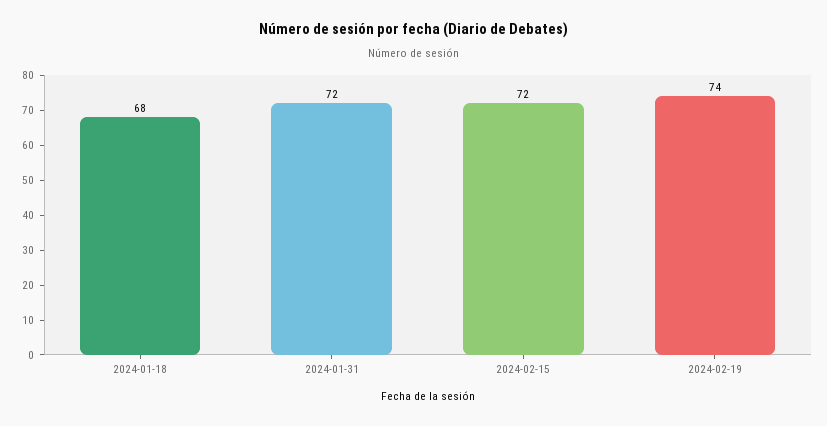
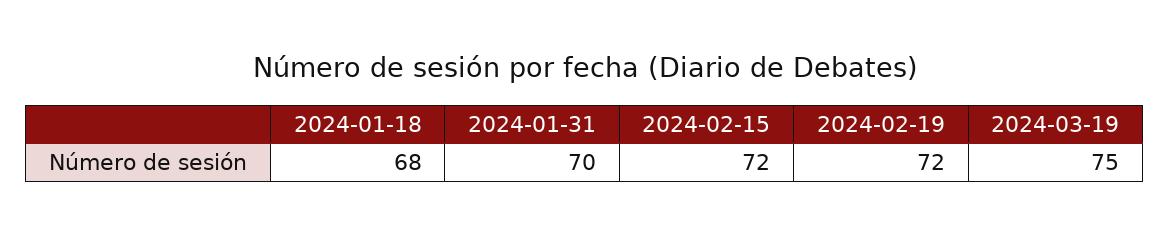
2024-01-31: 72 -> 70
2024-02-19: 74 -> 72
2024-03-19: none -> 75

